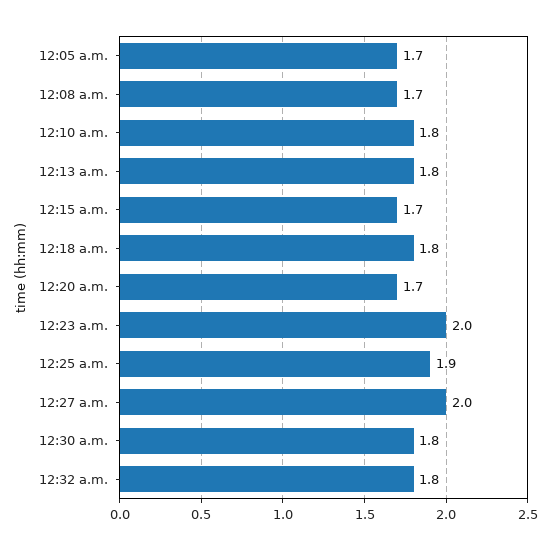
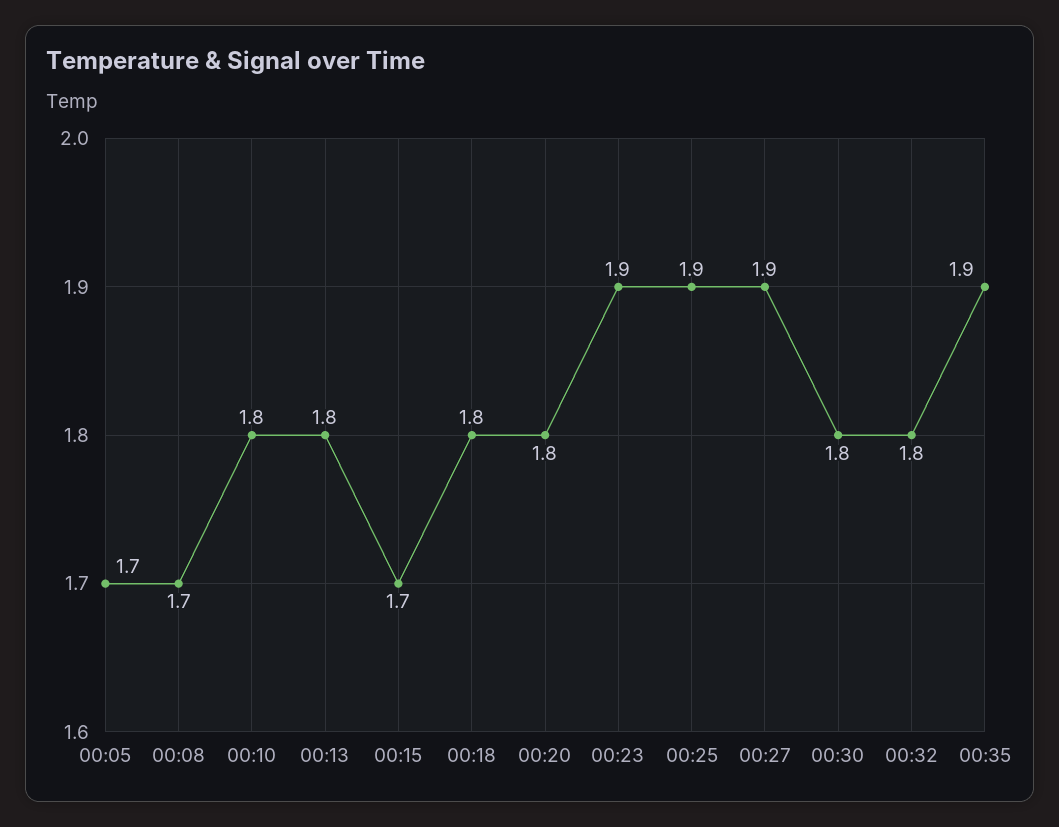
12:20 a.m.: 1.7 -> 1.8
12:23 a.m.: 2 -> 1.9
12:27 a.m.: 2 -> 1.9
00:35: none -> 1.9

